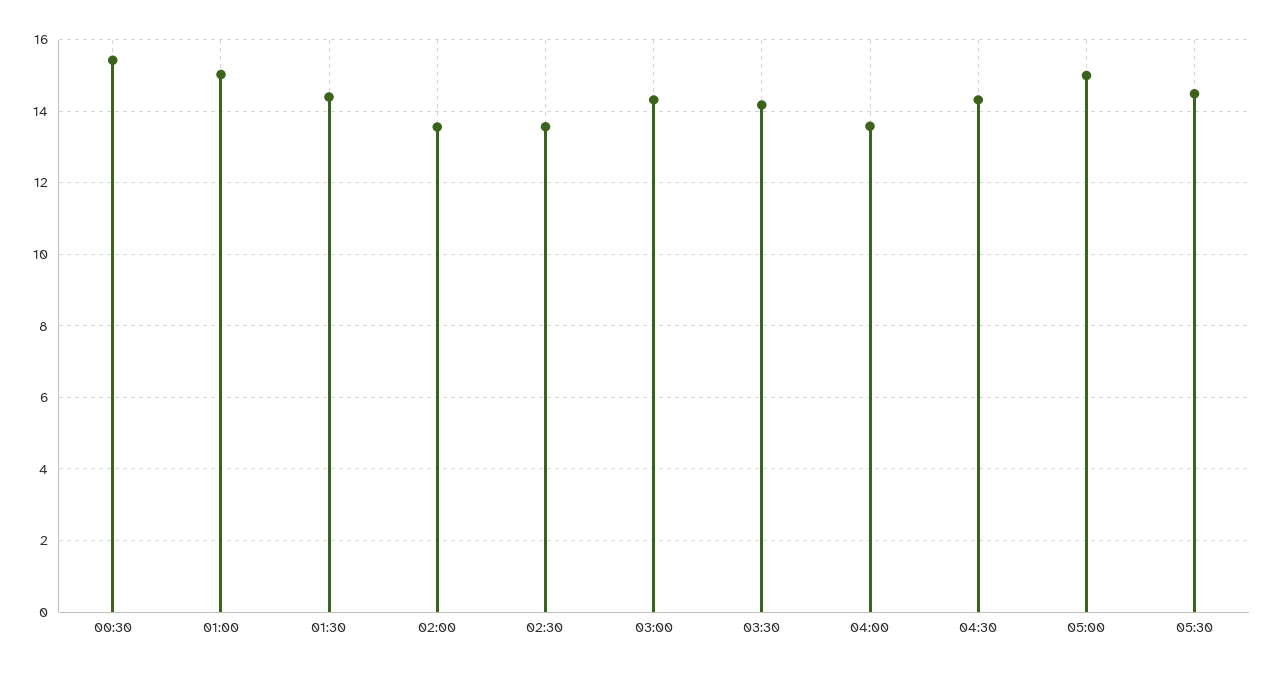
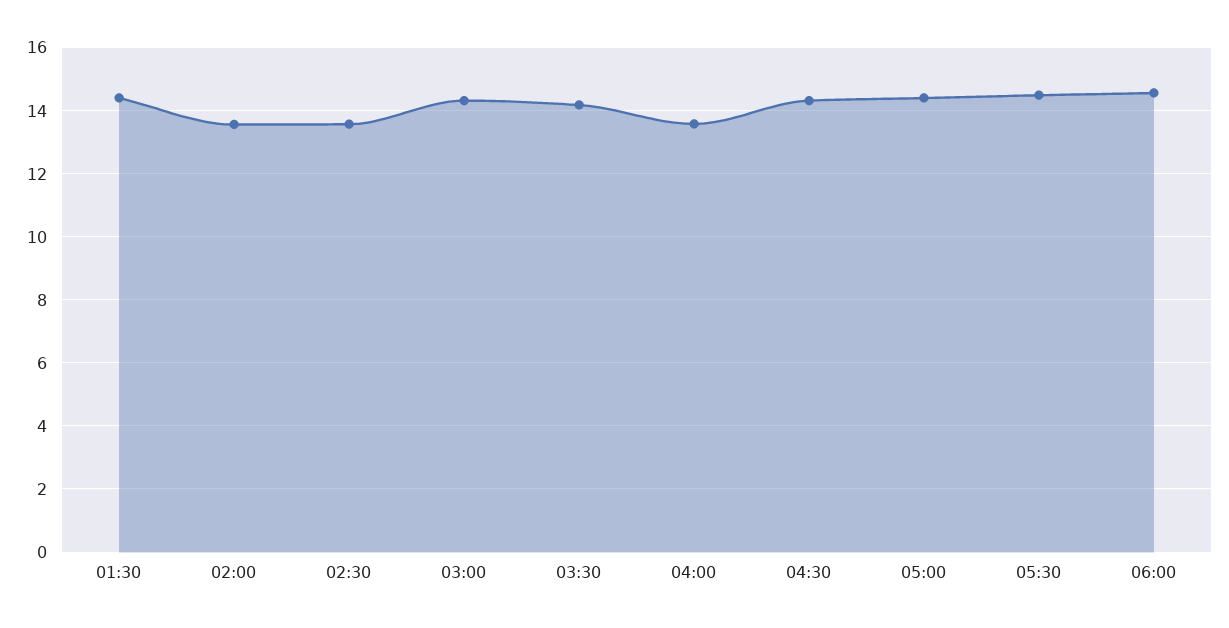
00:30: 15.4 -> none
01:00: 15 -> none
05:00: 15 -> 14.4
06:00: none -> 14.6

